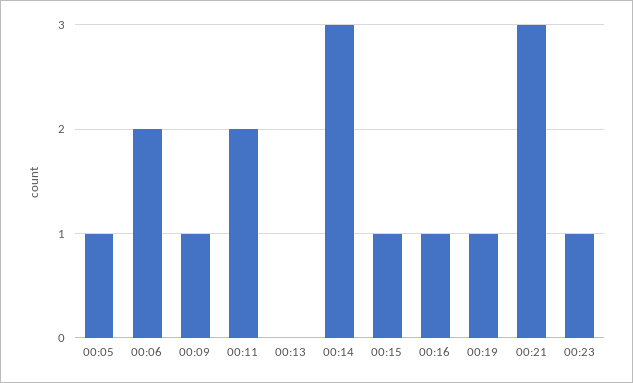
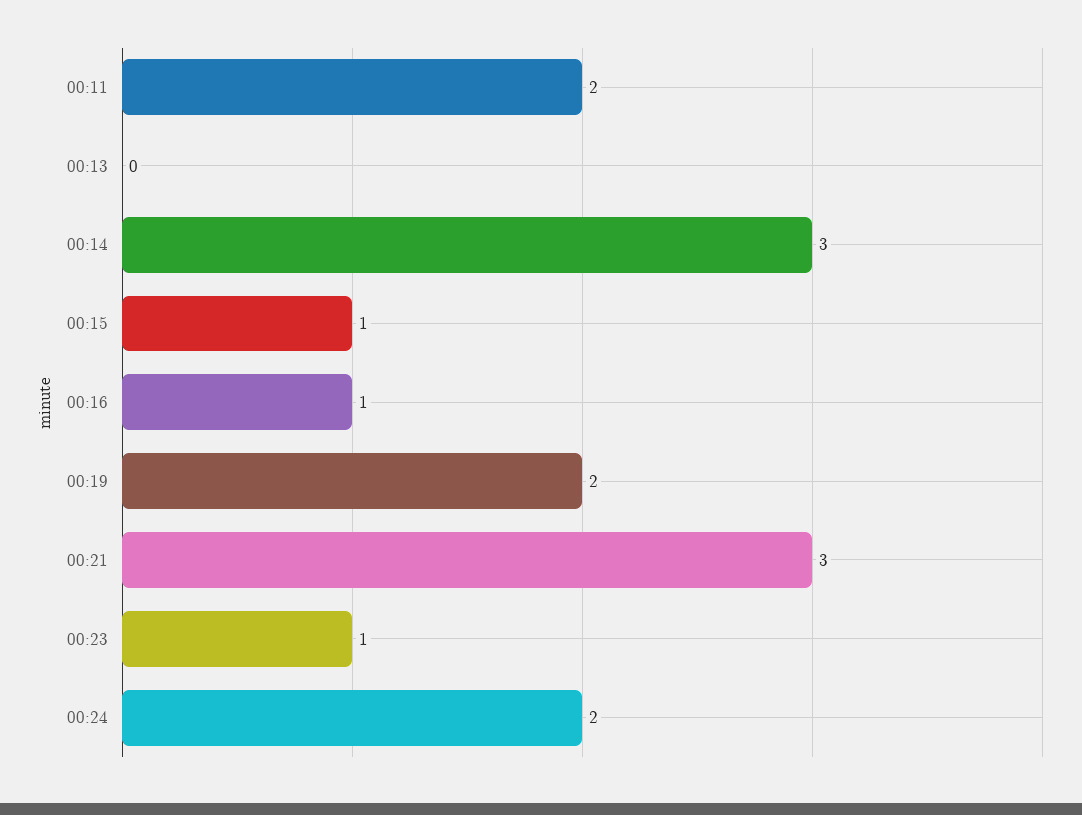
00:05: 1 -> none
00:06: 2 -> none
00:09: 1 -> none
00:19: 1 -> 2
00:24: none -> 2

